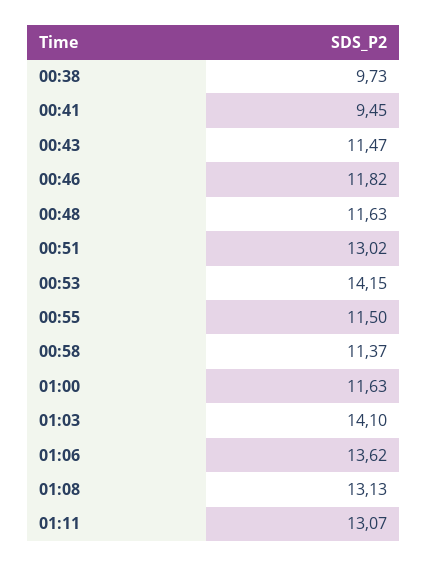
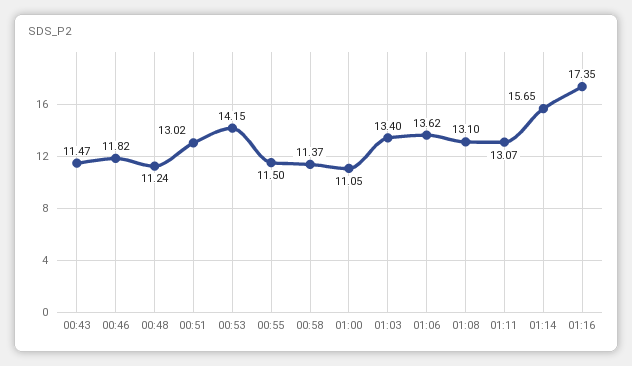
00:38: 9.73 -> none
00:41: 9.45 -> none
00:48: 11.63 -> 11.24
01:00: 11.63 -> 11.05
01:03: 14.1 -> 13.4
01:08: 13.13 -> 13.1
01:14: none -> 15.65
01:16: none -> 17.35

